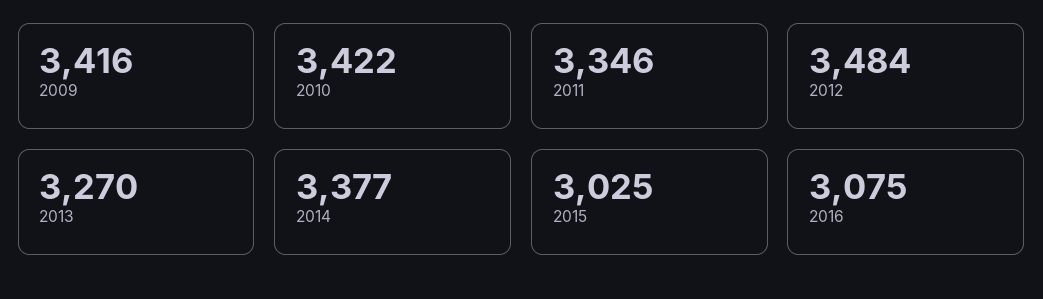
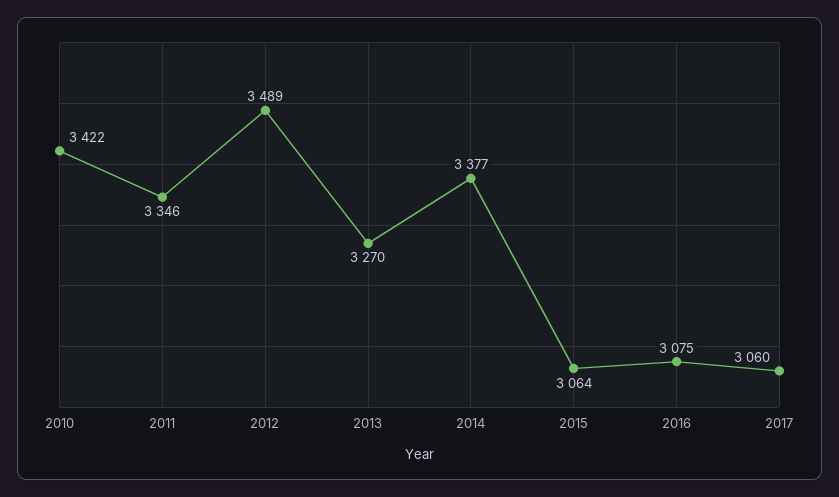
2009: 3416 -> none
2012: 3484 -> 3489
2015: 3025 -> 3064
2017: none -> 3060

